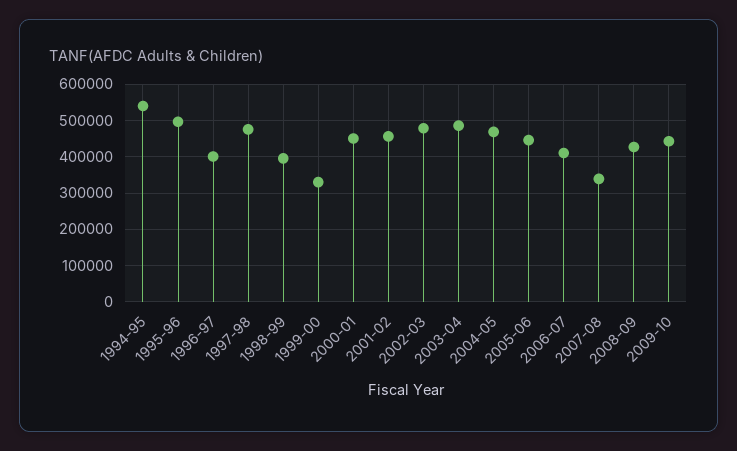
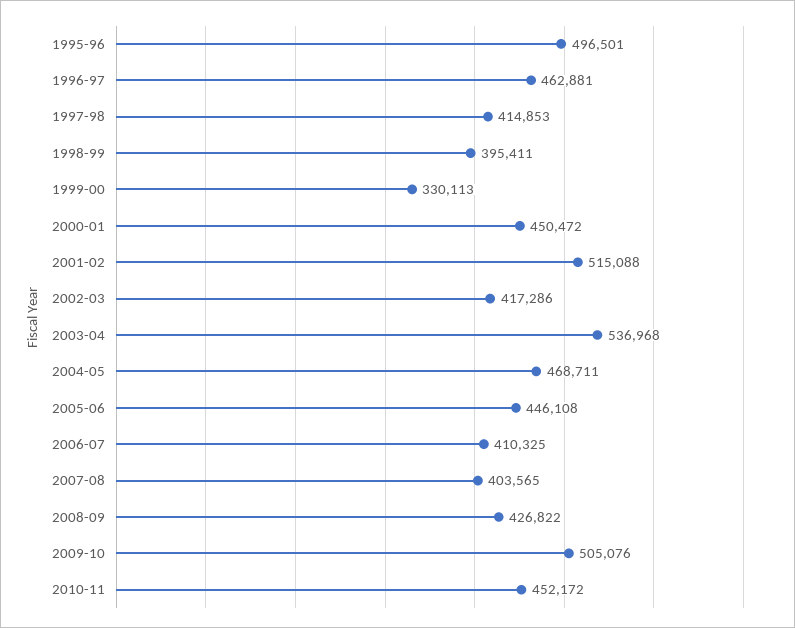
1994-95: 540000 -> none
1996-97: 400000 -> 462881
1997-98: 480000 -> 414853
2001-02: 460000 -> 515088
2002-03: 480000 -> 417286
2003-04: 480000 -> 536968
2007-08: 340000 -> 403565
2009-10: 440000 -> 505076
2010-11: none -> 452172

